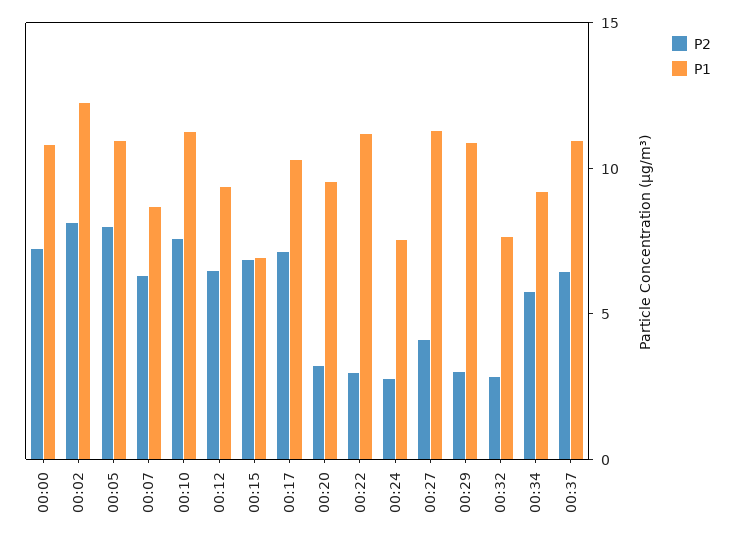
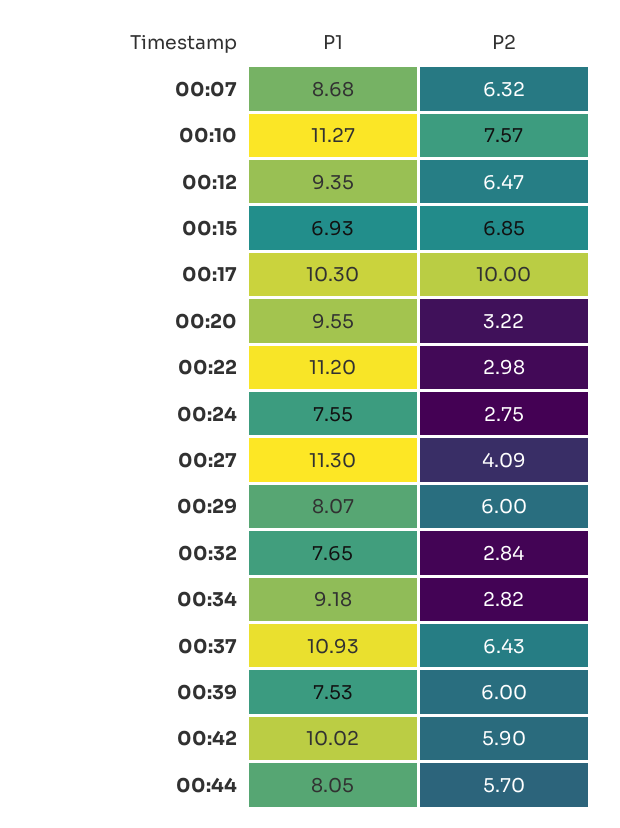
P2, 00:00: 7 -> none
P1, 00:00: 11 -> none
P2, 00:02: 8 -> none
P1, 00:02: 12 -> none
P2, 00:05: 8 -> none
P1, 00:05: 11 -> none
P2, 00:17: 7 -> 10
P2, 00:29: 3 -> 6
P1, 00:29: 11 -> 8.07
P2, 00:34: 6 -> 2.82
P1, 00:39: none -> 7.53
P2, 00:39: none -> 6
P1, 00:42: none -> 10.02
P2, 00:42: none -> 5.9
P1, 00:44: none -> 8.05
P2, 00:44: none -> 5.7

